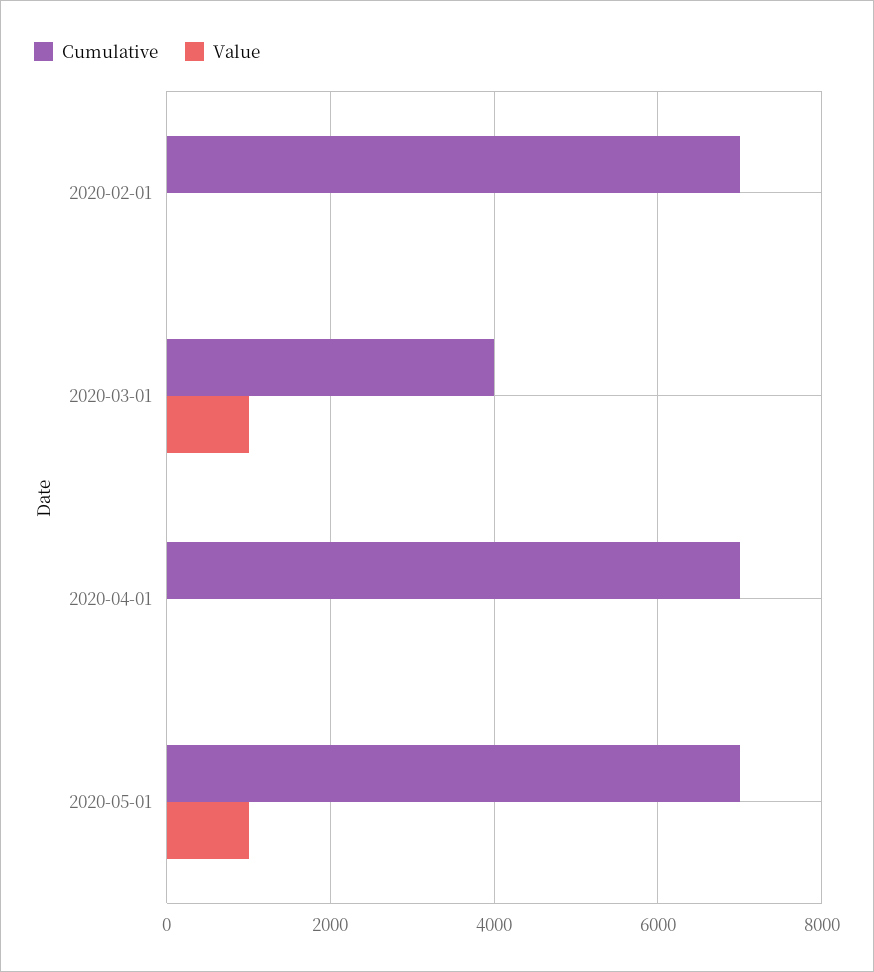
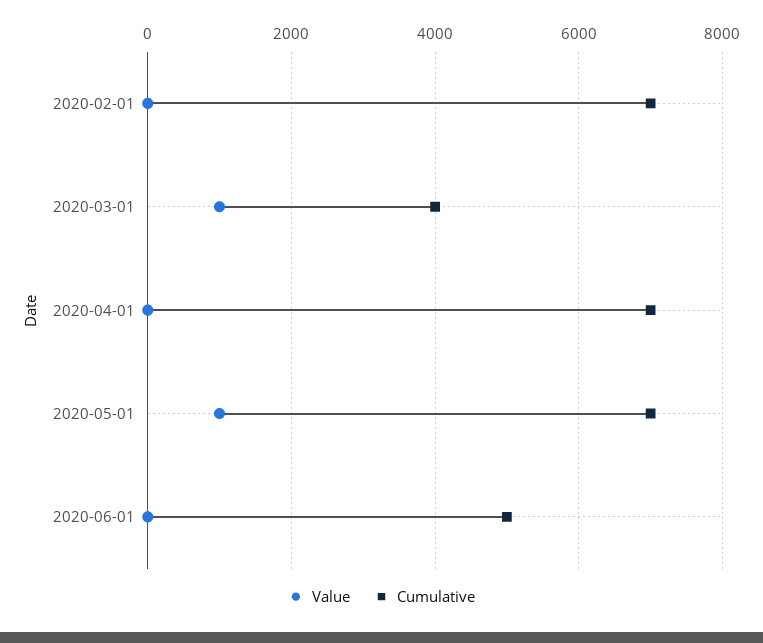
Value, 2020-06-01: none -> 0
Cumulative, 2020-06-01: none -> 5000

